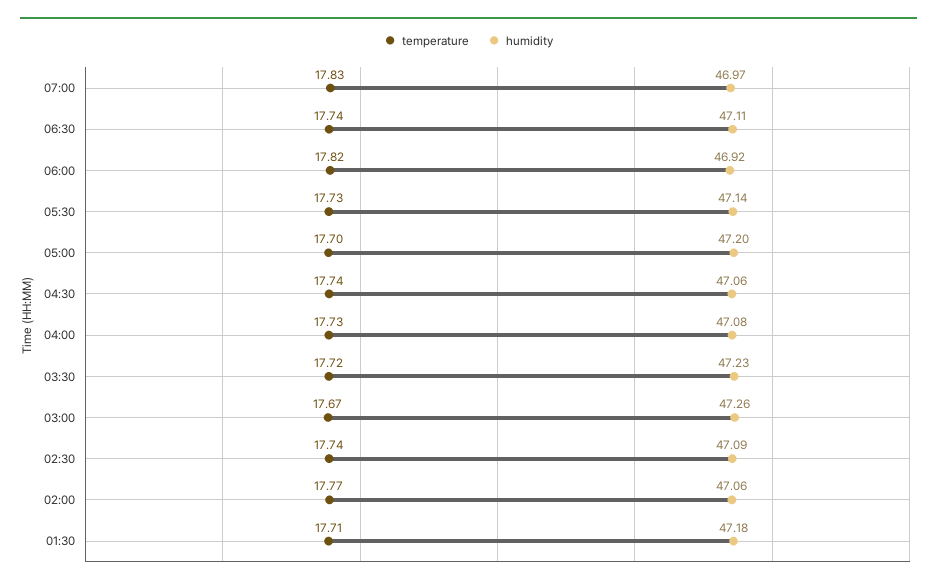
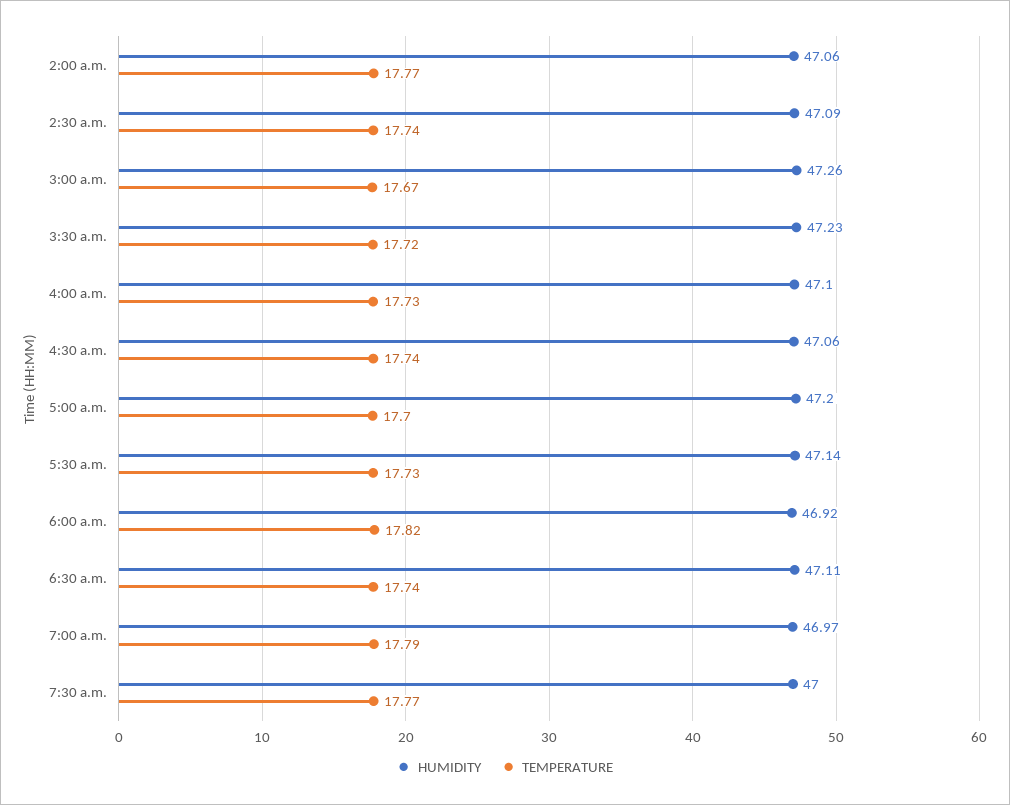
temperature, 07:00: 17.83 -> 17.79
humidity, 04:00: 47.08 -> 47.1
temperature, 01:30: 17.71 -> none
humidity, 01:30: 47.18 -> none
humidity, 7:30 a.m.: none -> 47
temperature, 7:30 a.m.: none -> 17.77

